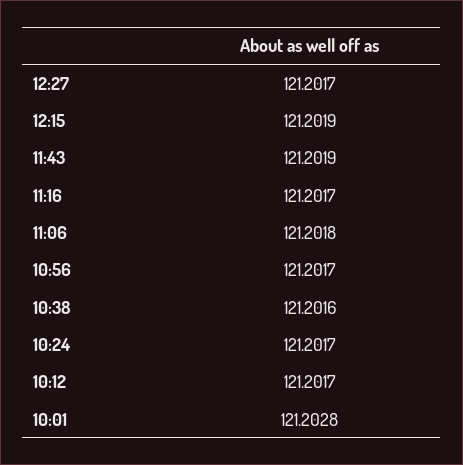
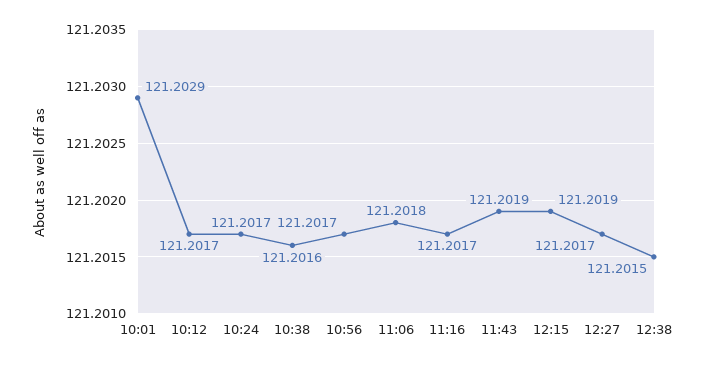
10:01: 121.2028 -> 121.2029
12:38: none -> 121.2015

